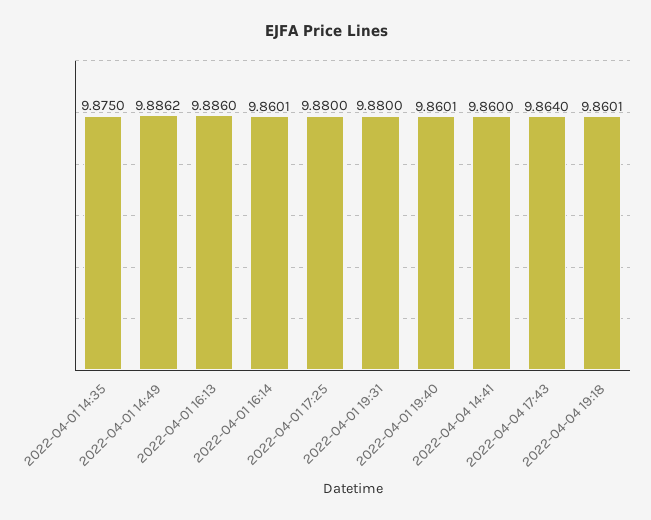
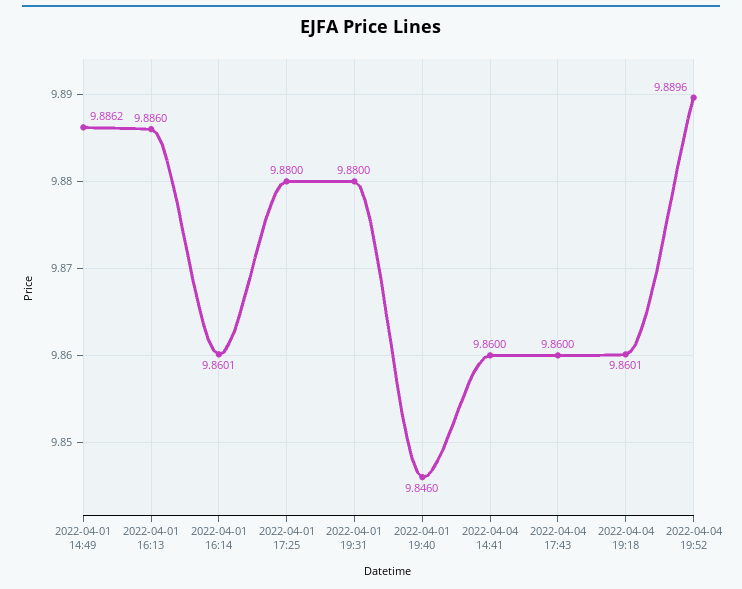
2022-04-01 14:35: 9.875 -> none
2022-04-01 19:40: 9.8601 -> 9.846
2022-04-04 17:43: 9.864 -> 9.86
2022-04-04 19:52: none -> 9.8896

